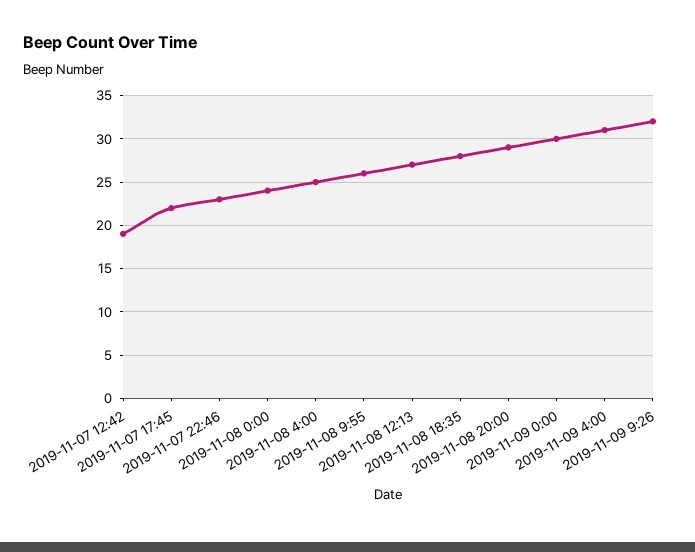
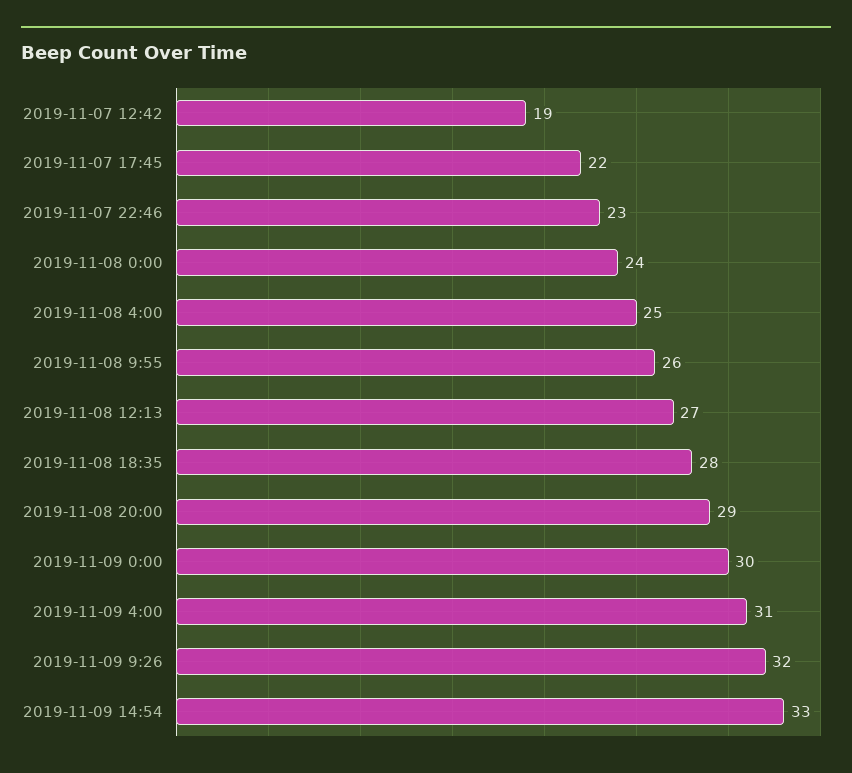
2019-11-09 14:54: none -> 33

